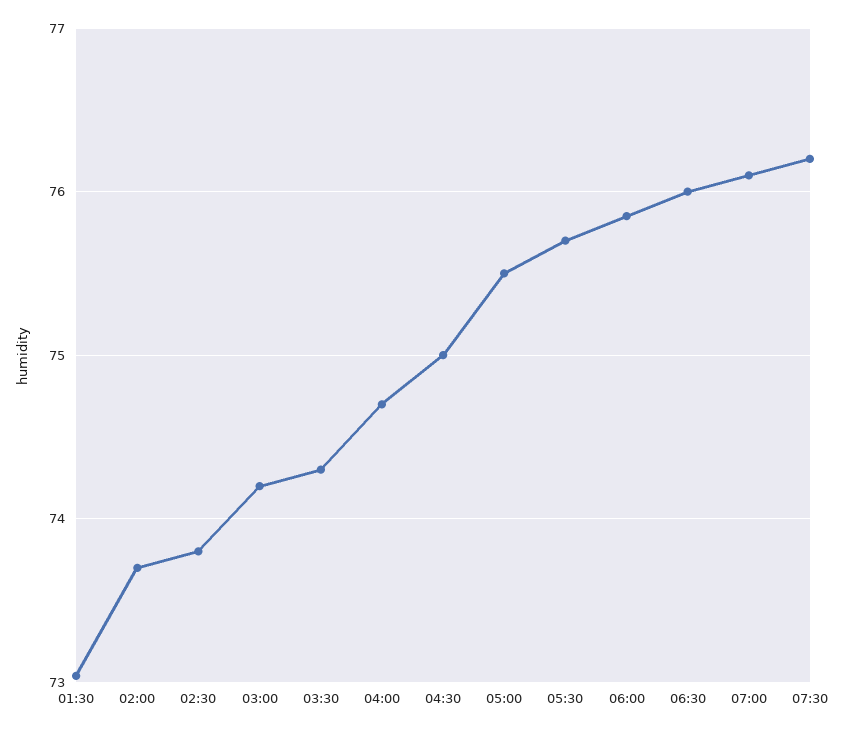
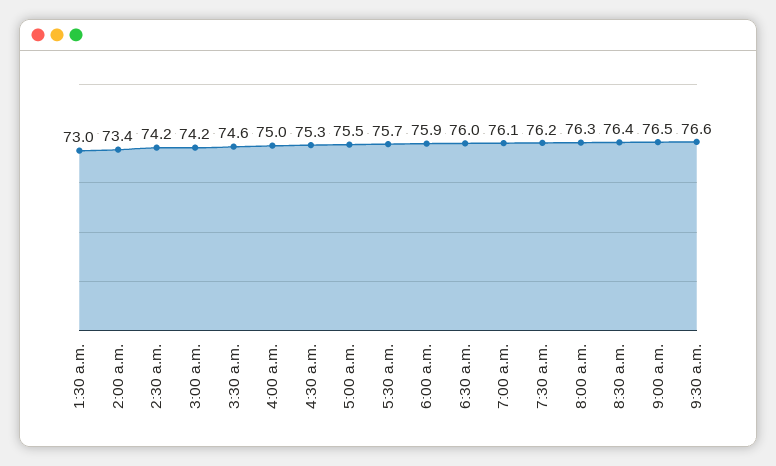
02:00: 73.7 -> 73.4
02:30: 73.8 -> 74.2
03:30: 74.3 -> 74.6
04:00: 74.7 -> 75
04:30: 75 -> 75.3
8:00 a.m.: none -> 76.3
8:30 a.m.: none -> 76.4
9:00 a.m.: none -> 76.5
9:30 a.m.: none -> 76.6

